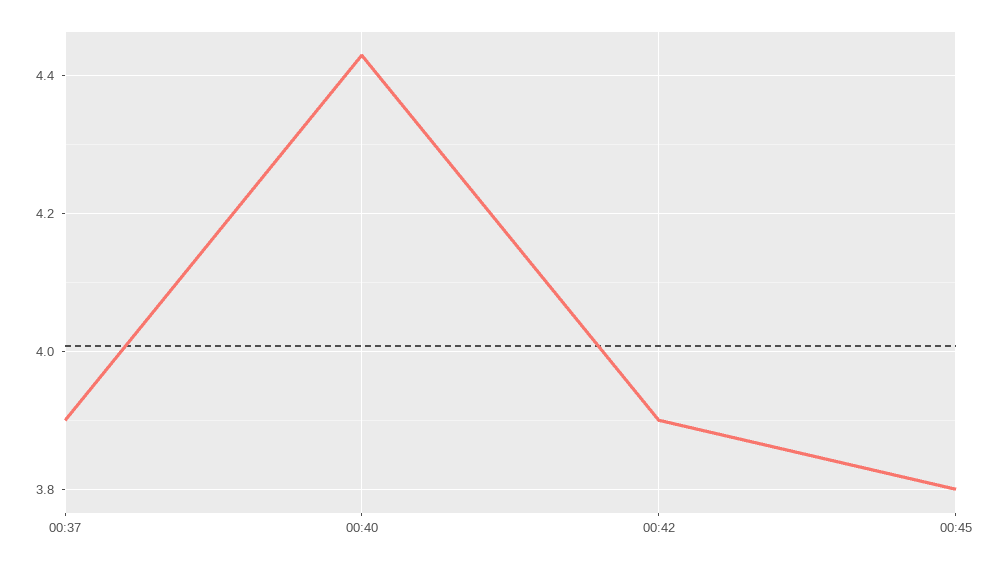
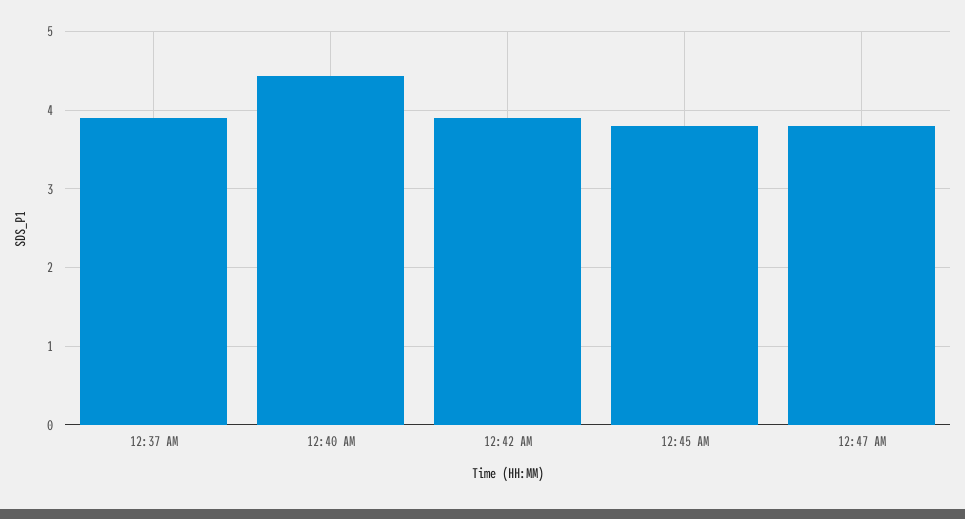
12:47 AM: none -> 3.8

